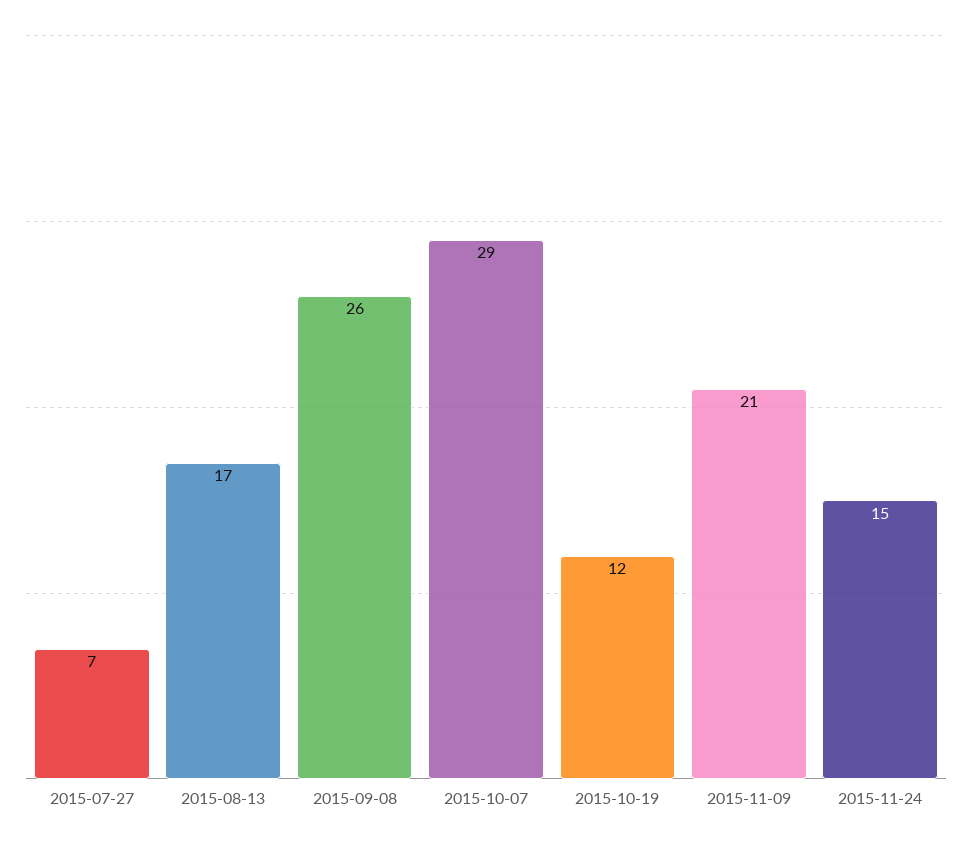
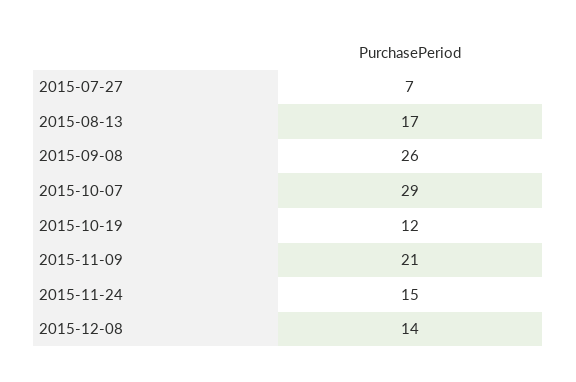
2015-12-08: none -> 14

